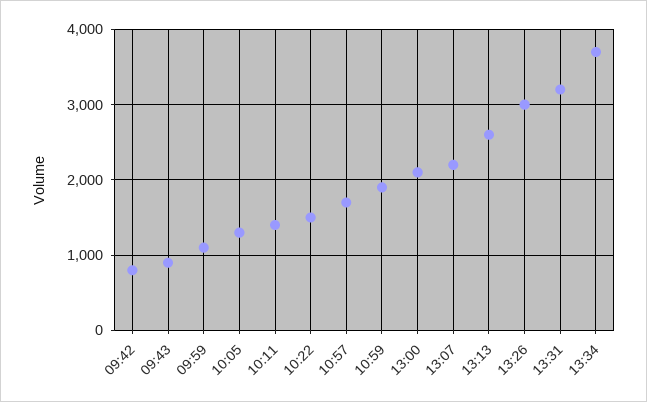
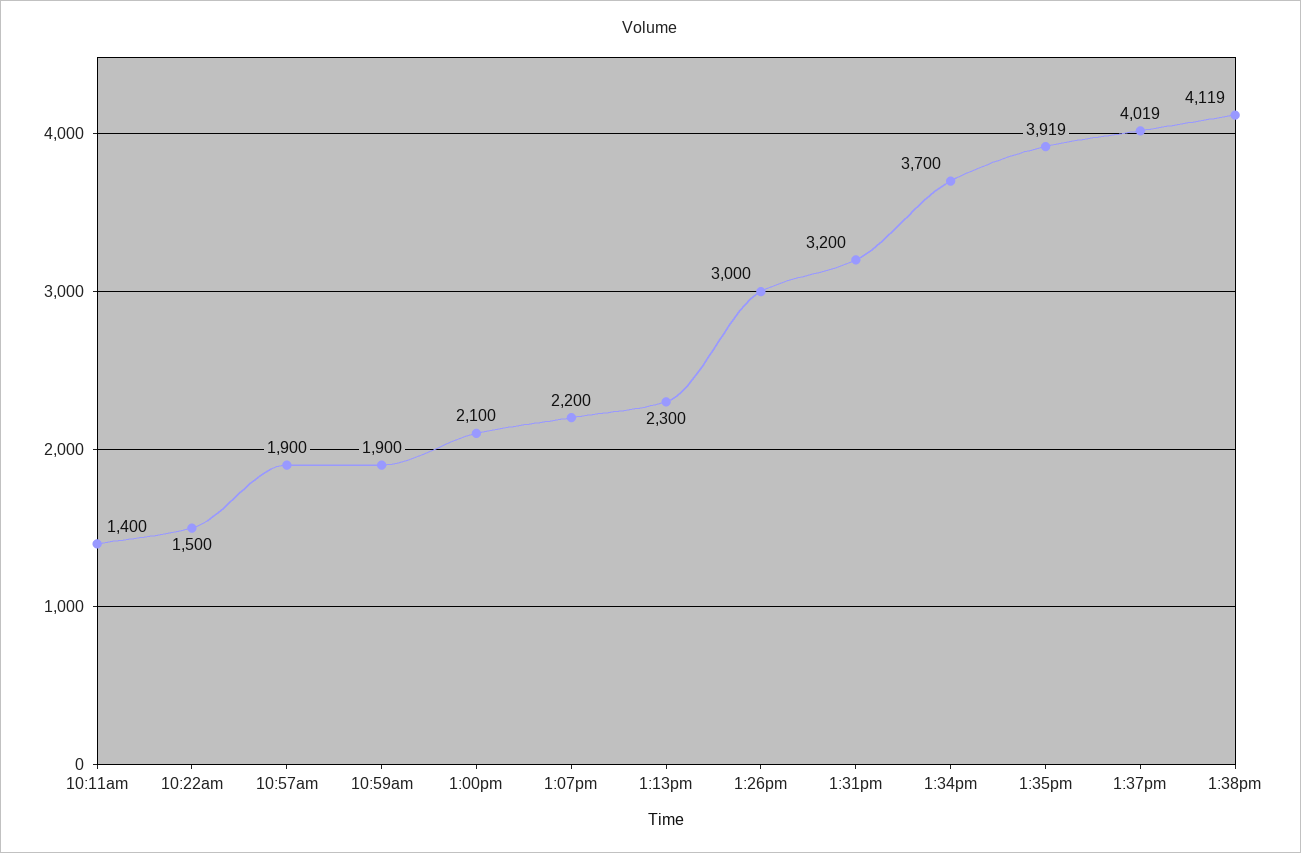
09:42: 800 -> none
09:43: 900 -> none
09:59: 1100 -> none
10:05: 1300 -> none
10:57: 1700 -> 1900
13:13: 2600 -> 2300
1:35pm: none -> 3919
1:37pm: none -> 4019
1:38pm: none -> 4119

